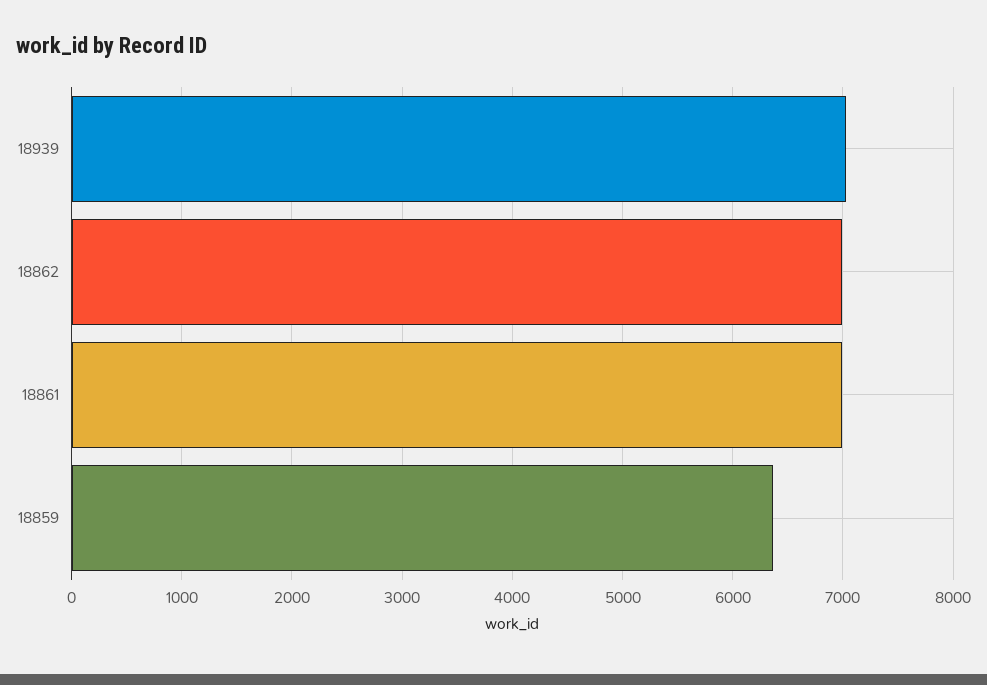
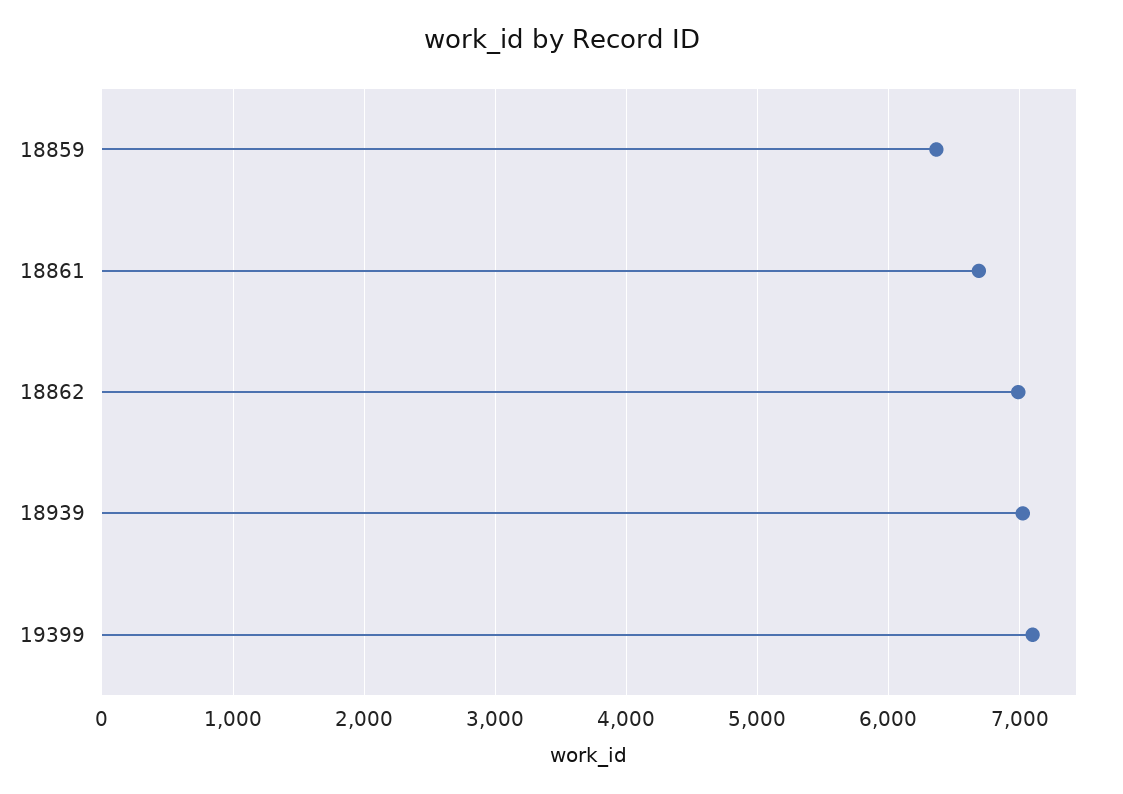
18861: 7000 -> 6700
19399: none -> 7100

